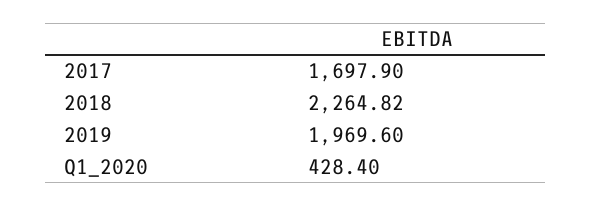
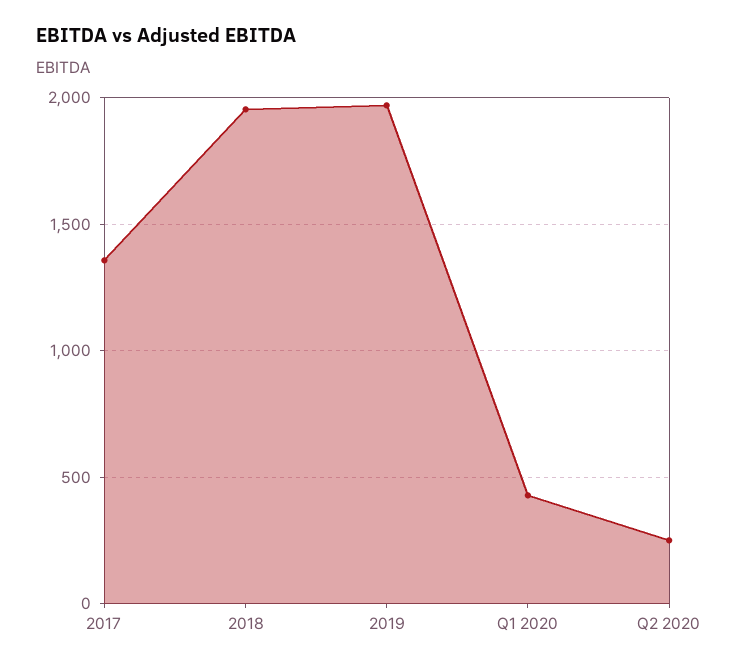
2017: 1697.9 -> 1350
2018: 2264.82 -> 1950
Q2 2020: none -> 250

